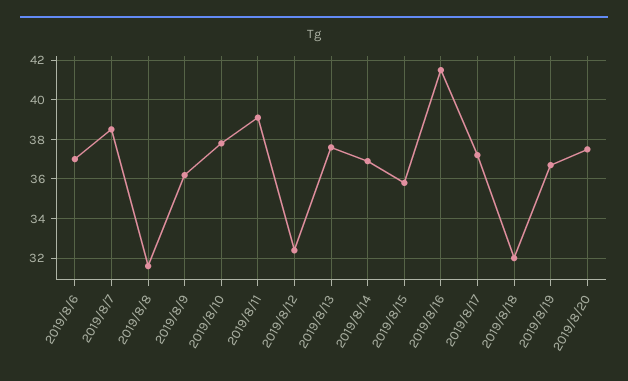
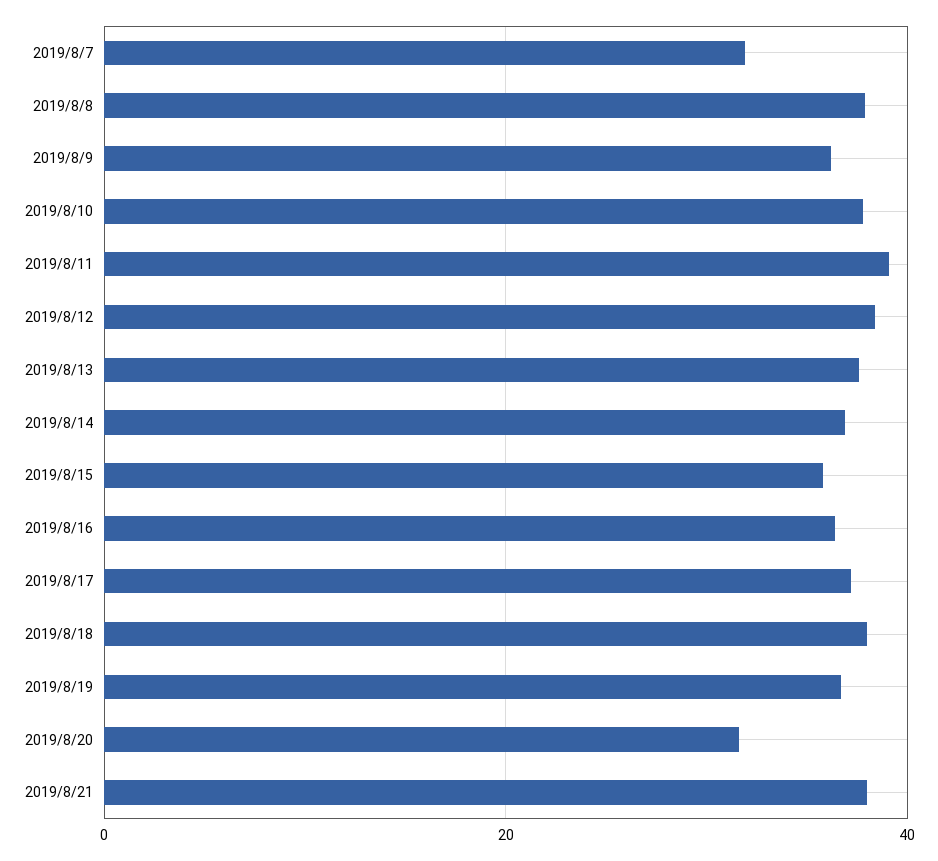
2019/8/6: 37 -> none
2019/8/7: 38.5 -> 32
2019/8/8: 31.5 -> 38
2019/8/12: 32.5 -> 38
2019/8/16: 41.5 -> 36
2019/8/18: 32 -> 38
2019/8/20: 37.5 -> 32
2019/8/21: none -> 38

